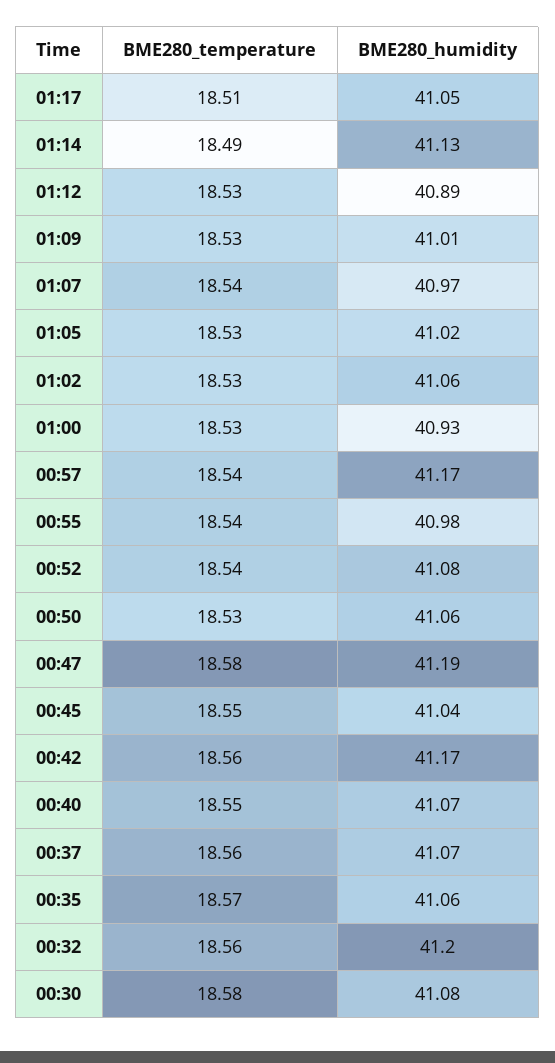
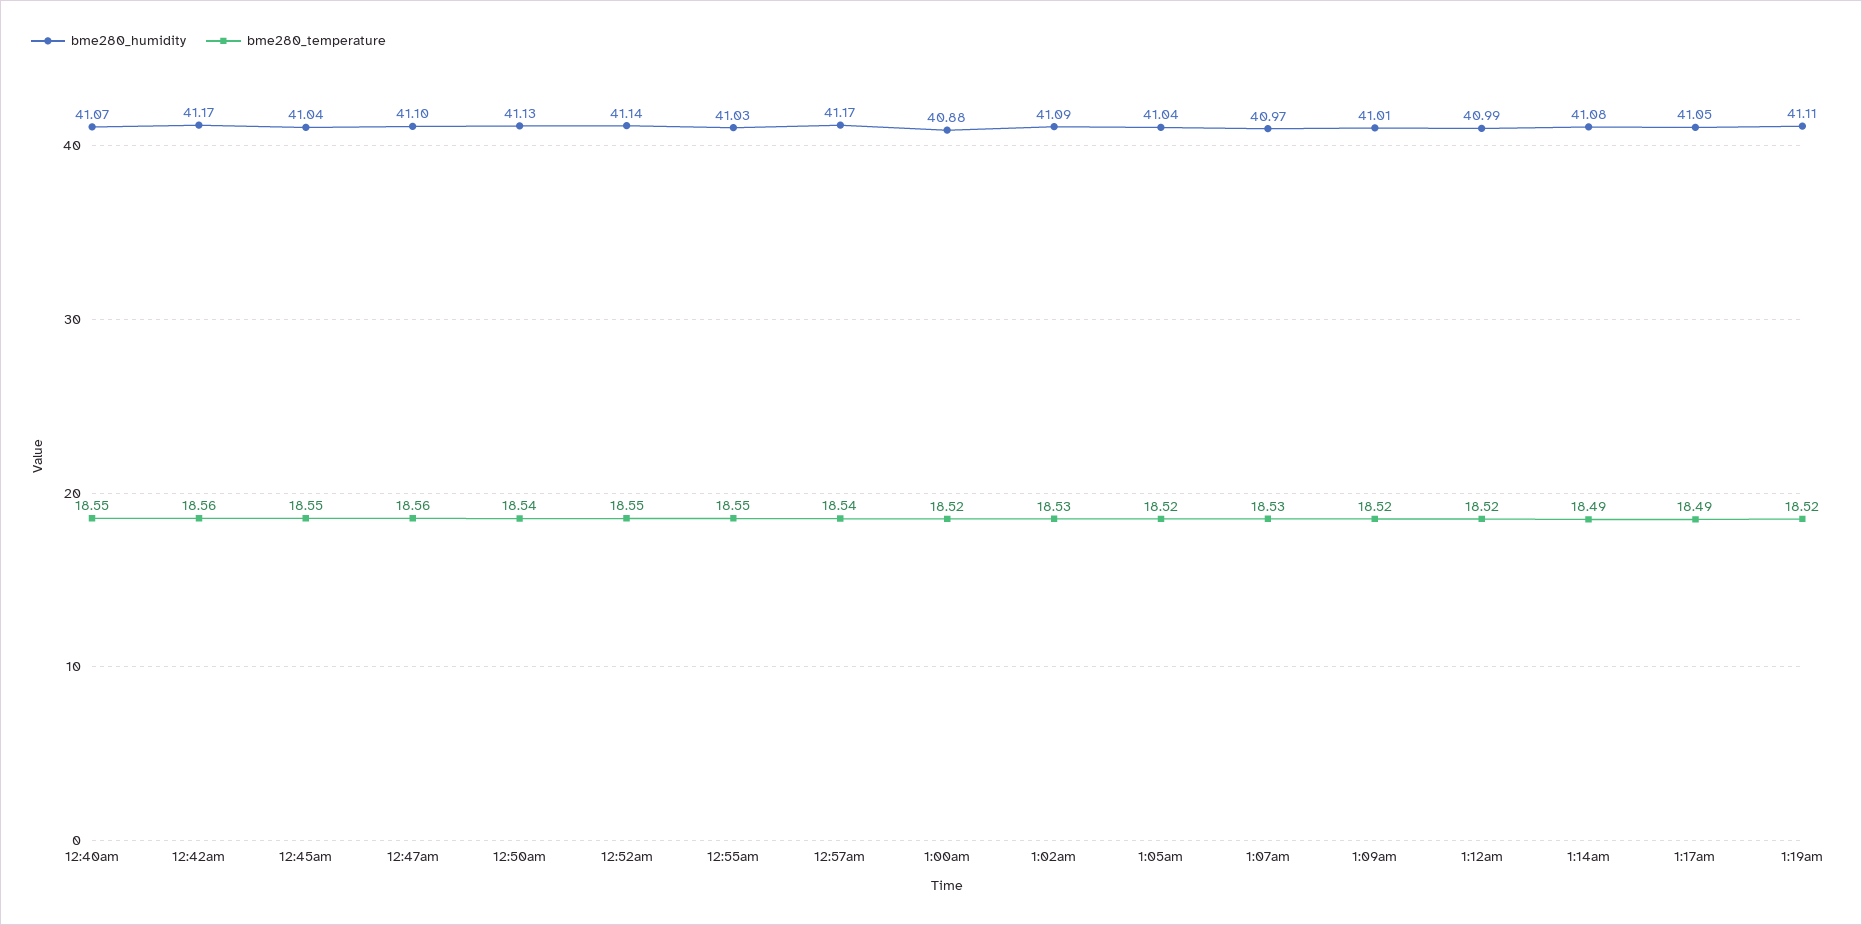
BME280_temperature, 01:17: 18.51 -> 18.49
BME280_humidity, 01:14: 41.13 -> 41.08
BME280_temperature, 01:12: 18.53 -> 18.52
BME280_humidity, 01:12: 40.89 -> 40.99
BME280_temperature, 01:09: 18.53 -> 18.52
BME280_temperature, 01:07: 18.54 -> 18.53
BME280_temperature, 01:05: 18.53 -> 18.52
BME280_humidity, 01:05: 41.02 -> 41.04
BME280_humidity, 01:02: 41.06 -> 41.09
BME280_temperature, 01:00: 18.53 -> 18.52
BME280_humidity, 01:00: 40.93 -> 40.88
BME280_temperature, 00:55: 18.54 -> 18.55
BME280_humidity, 00:55: 40.98 -> 41.03
BME280_temperature, 00:52: 18.54 -> 18.55
BME280_humidity, 00:52: 41.08 -> 41.14
BME280_temperature, 00:50: 18.53 -> 18.54
BME280_humidity, 00:50: 41.06 -> 41.13
BME280_temperature, 00:47: 18.58 -> 18.56
BME280_humidity, 00:47: 41.19 -> 41.1
BME280_temperature, 00:37: 18.56 -> none
BME280_humidity, 00:37: 41.07 -> none
BME280_temperature, 00:35: 18.57 -> none
BME280_humidity, 00:35: 41.06 -> none
BME280_temperature, 00:32: 18.56 -> none
BME280_humidity, 00:32: 41.2 -> none
BME280_temperature, 00:30: 18.58 -> none
BME280_humidity, 00:30: 41.08 -> none
BME280_humidity, 1:19am: none -> 41.11
BME280_temperature, 1:19am: none -> 18.52

